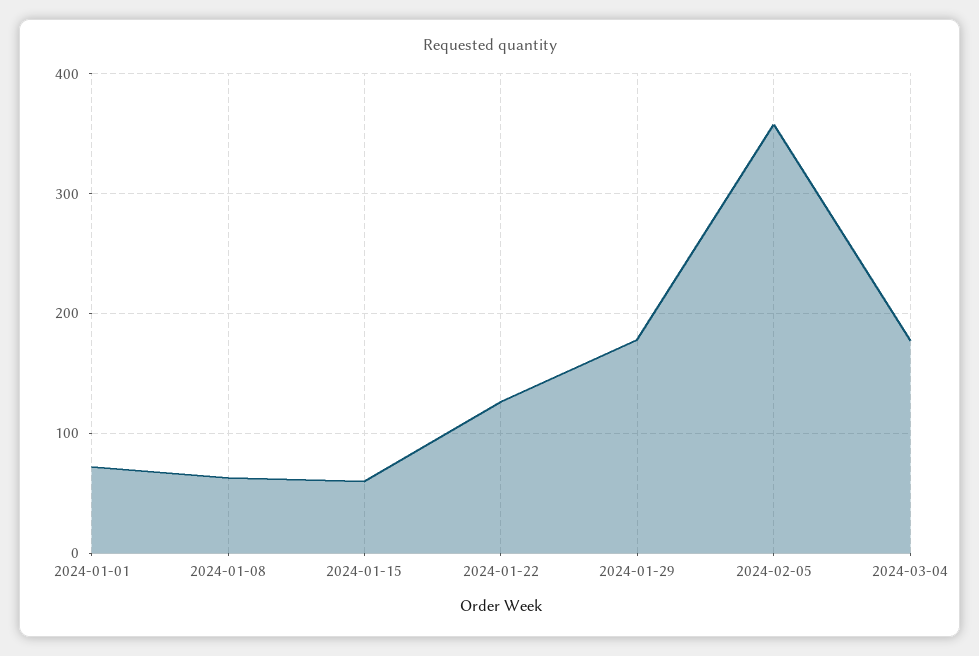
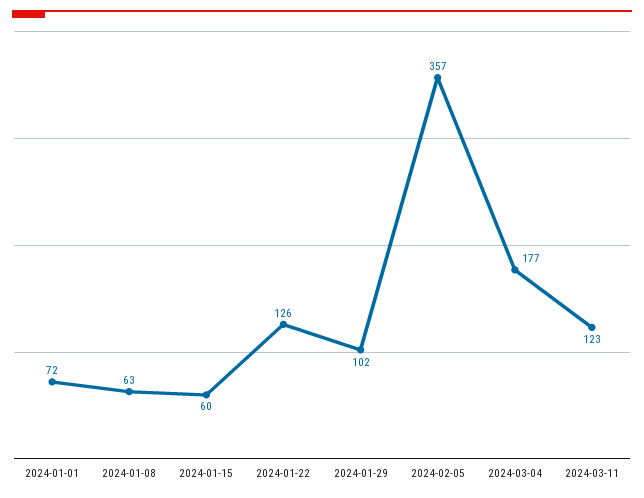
2024-01-29: 180 -> 102
2024-03-11: none -> 123

